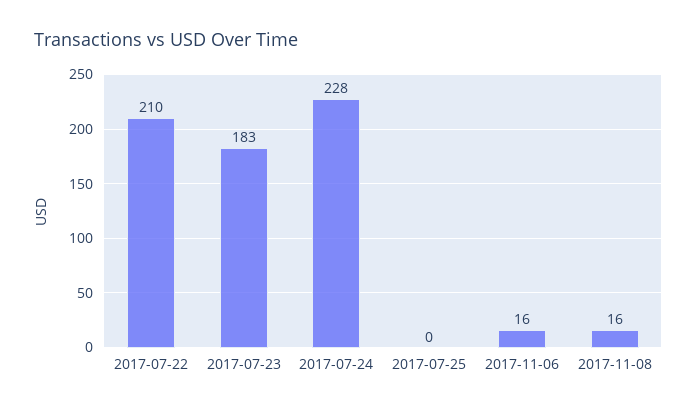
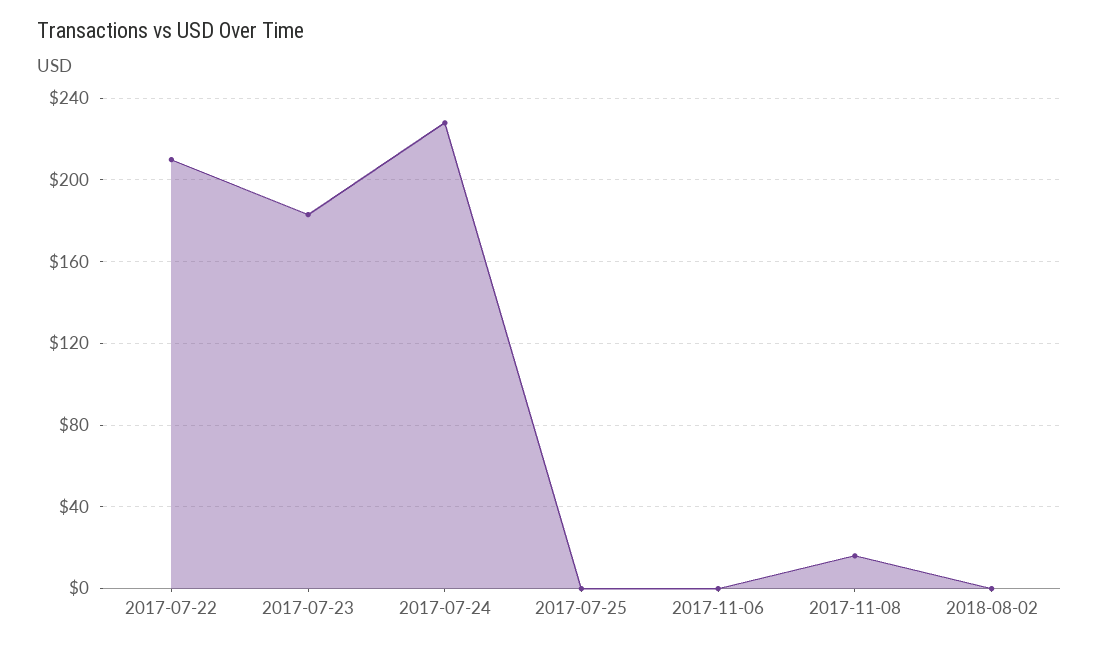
2017-11-06: 16 -> 0
2018-08-02: none -> 0

